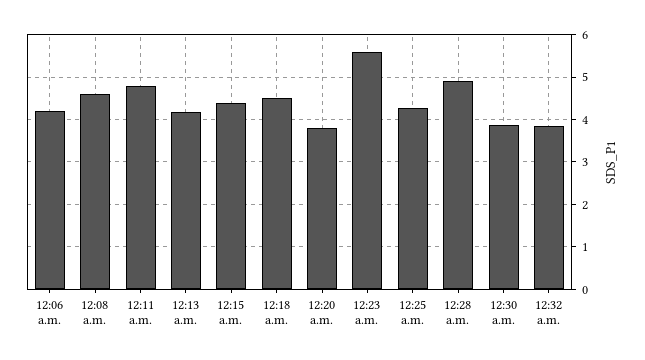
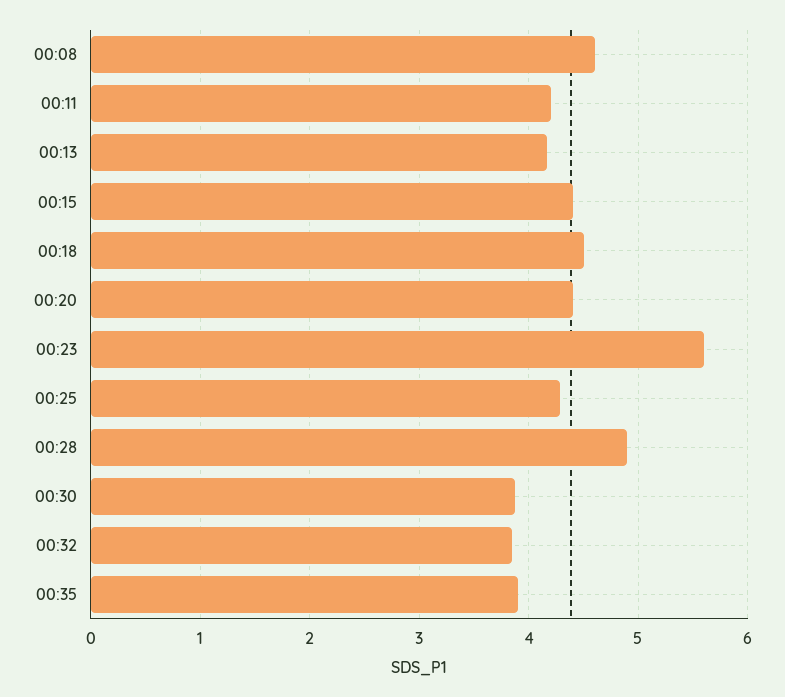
12:06 a.m.: 4.2 -> none
12:11 a.m.: 4.8 -> 4.2
12:20 a.m.: 3.8 -> 4.4
00:35: none -> 3.9

